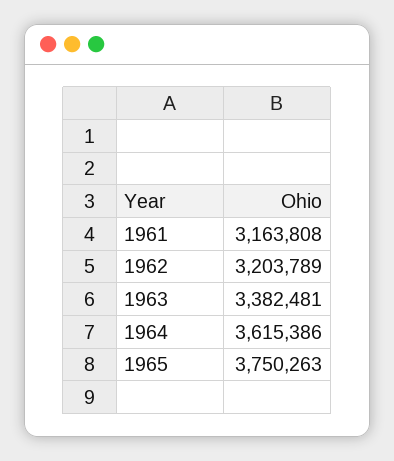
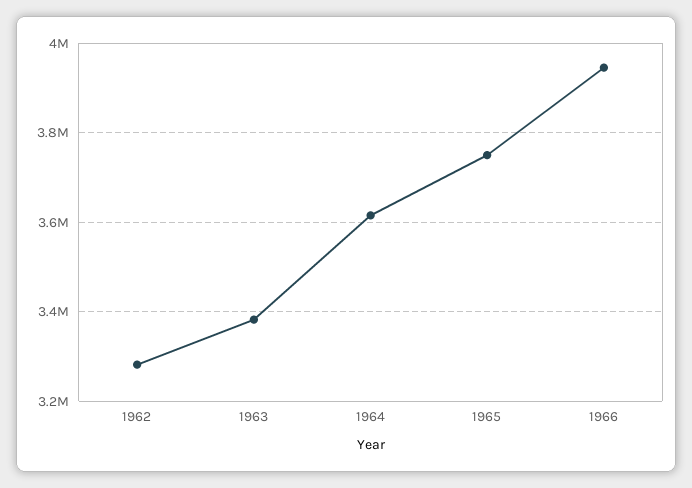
1961: 3163808 -> none
1962: 3203789 -> 3280000
1966: none -> 3940000

